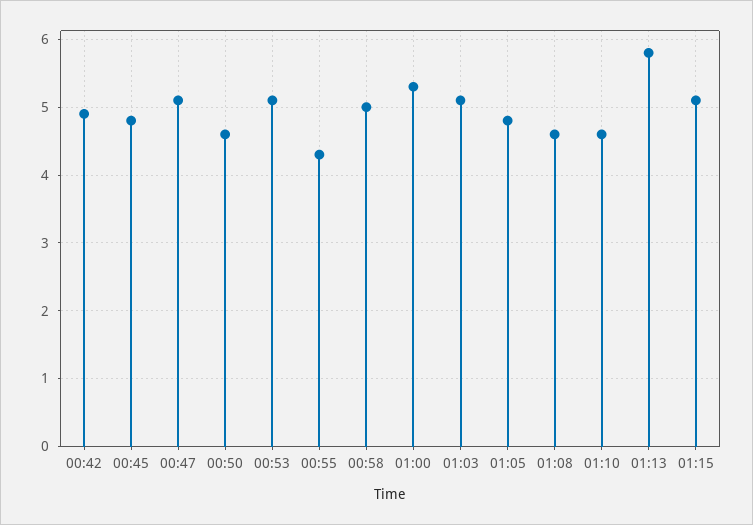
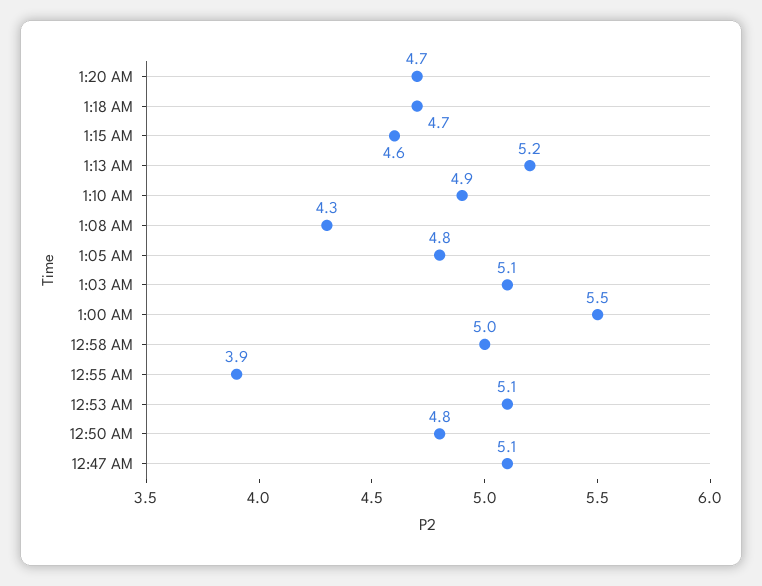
00:42: 4.9 -> none
00:45: 4.8 -> none
00:50: 4.6 -> 4.8
00:55: 4.3 -> 3.9
01:00: 5.3 -> 5.5
01:08: 4.6 -> 4.3
01:10: 4.6 -> 4.9
01:13: 5.8 -> 5.2
01:15: 5.1 -> 4.6
1:20 AM: none -> 4.7
1:18 AM: none -> 4.7

